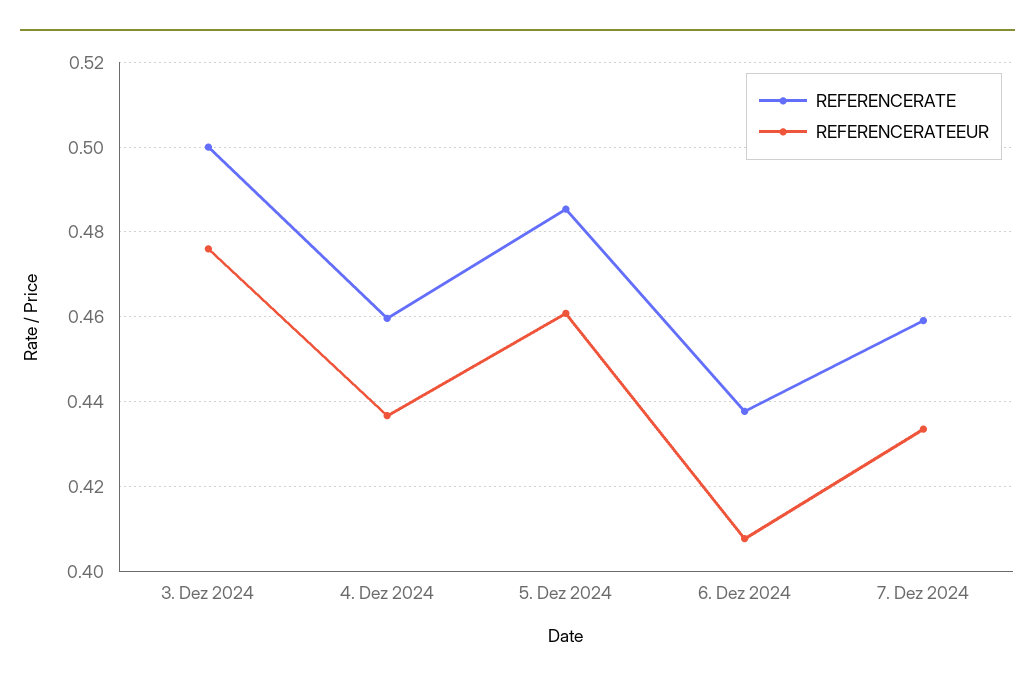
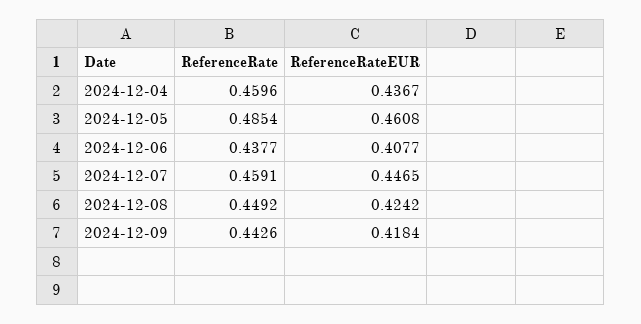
REFERENCERATE, 3. Dez 2024: 0.5 -> none
REFERENCERATEEUR, 3. Dez 2024: 0.476 -> none
REFERENCERATEEUR, 7. Dez 2024: 0.434 -> 0.4465
REFERENCERATE, 2024-12-08: none -> 0.4492
REFERENCERATEEUR, 2024-12-08: none -> 0.4242
REFERENCERATE, 2024-12-09: none -> 0.4426
REFERENCERATEEUR, 2024-12-09: none -> 0.4184

